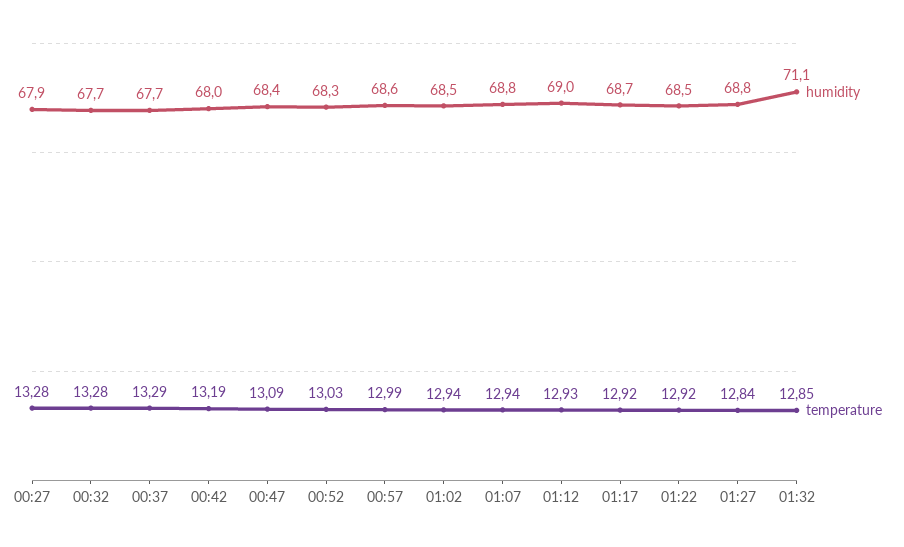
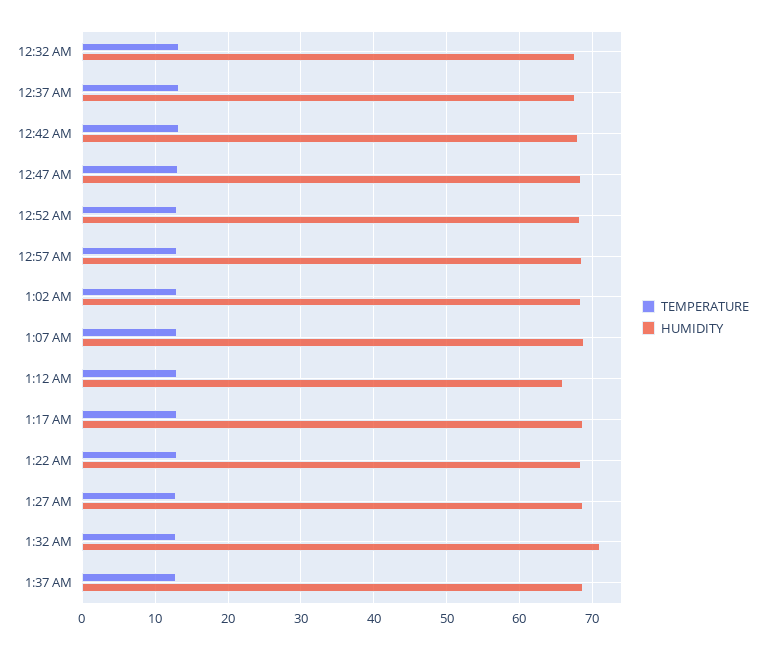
humidity, 00:27: 67.9 -> none
temperature, 00:27: 13.28 -> none
humidity, 01:12: 69 -> 66
temperature, 1:37 AM: none -> 13
humidity, 1:37 AM: none -> 69

